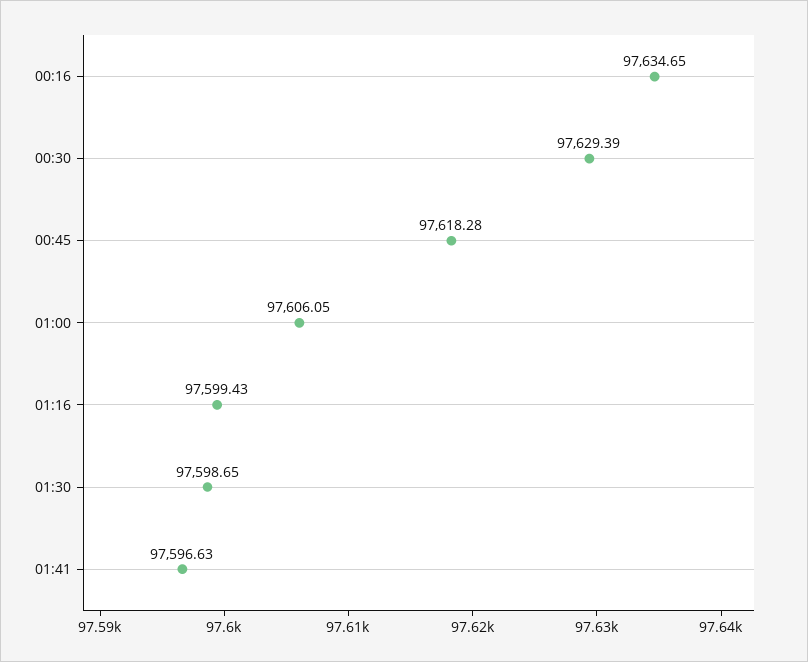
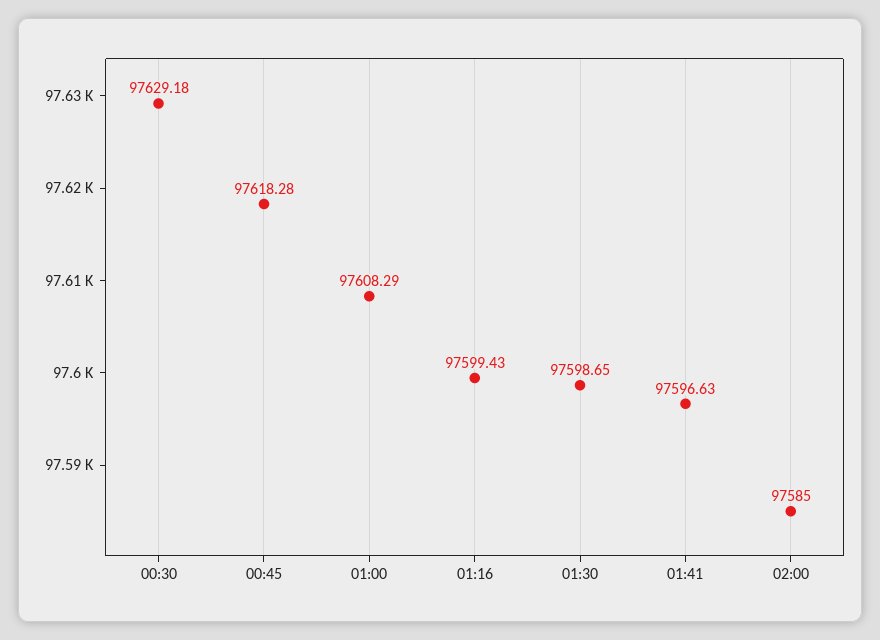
00:16: 97634.65 -> none
00:30: 97629.39 -> 97629.18
01:00: 97606.05 -> 97608.29
02:00: none -> 97585

